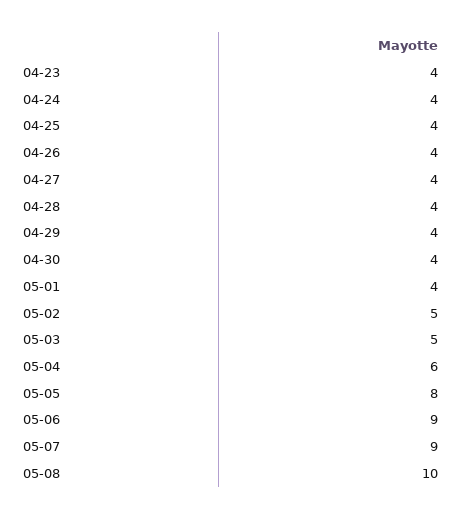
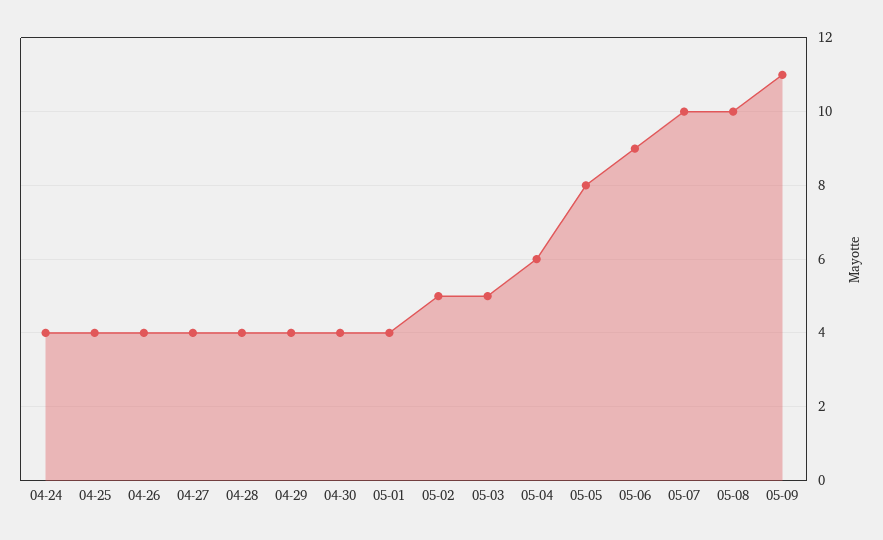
04-23: 4 -> none
05-07: 9 -> 10
05-09: none -> 11

